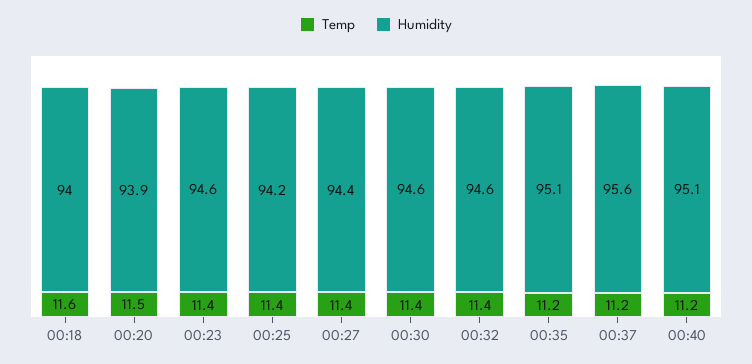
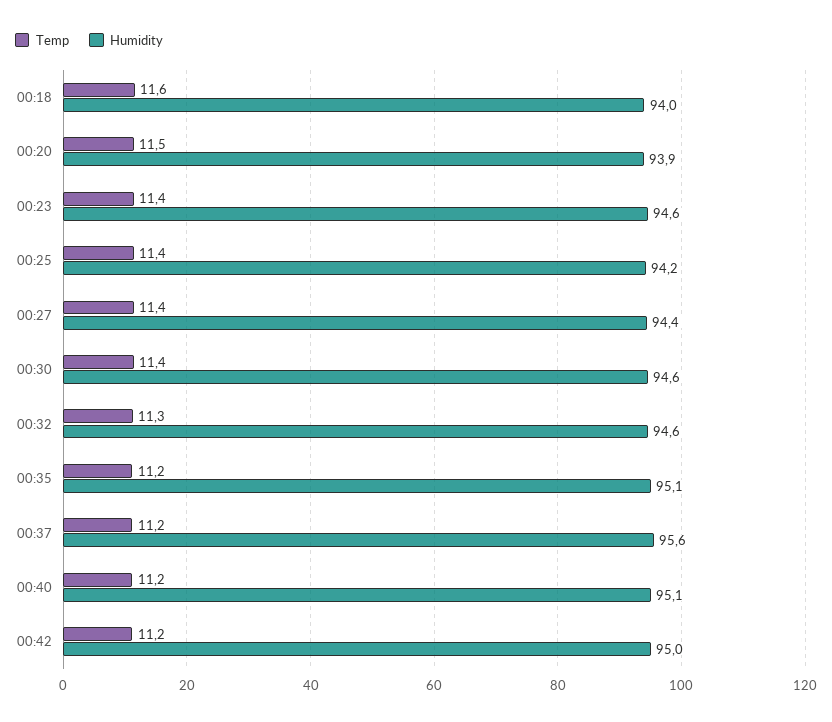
Temp, 00:32: 11.4 -> 11.3
Temp, 00:42: none -> 11.2
Humidity, 00:42: none -> 95

